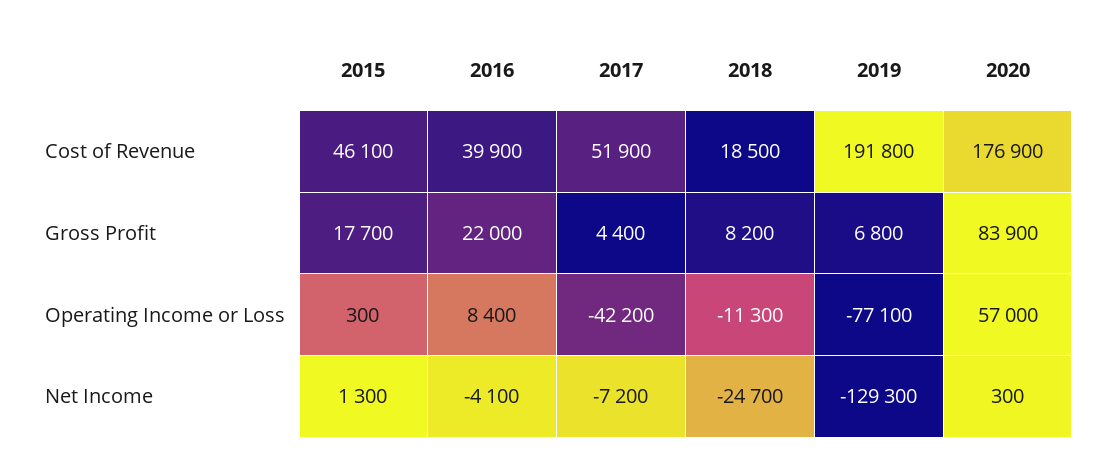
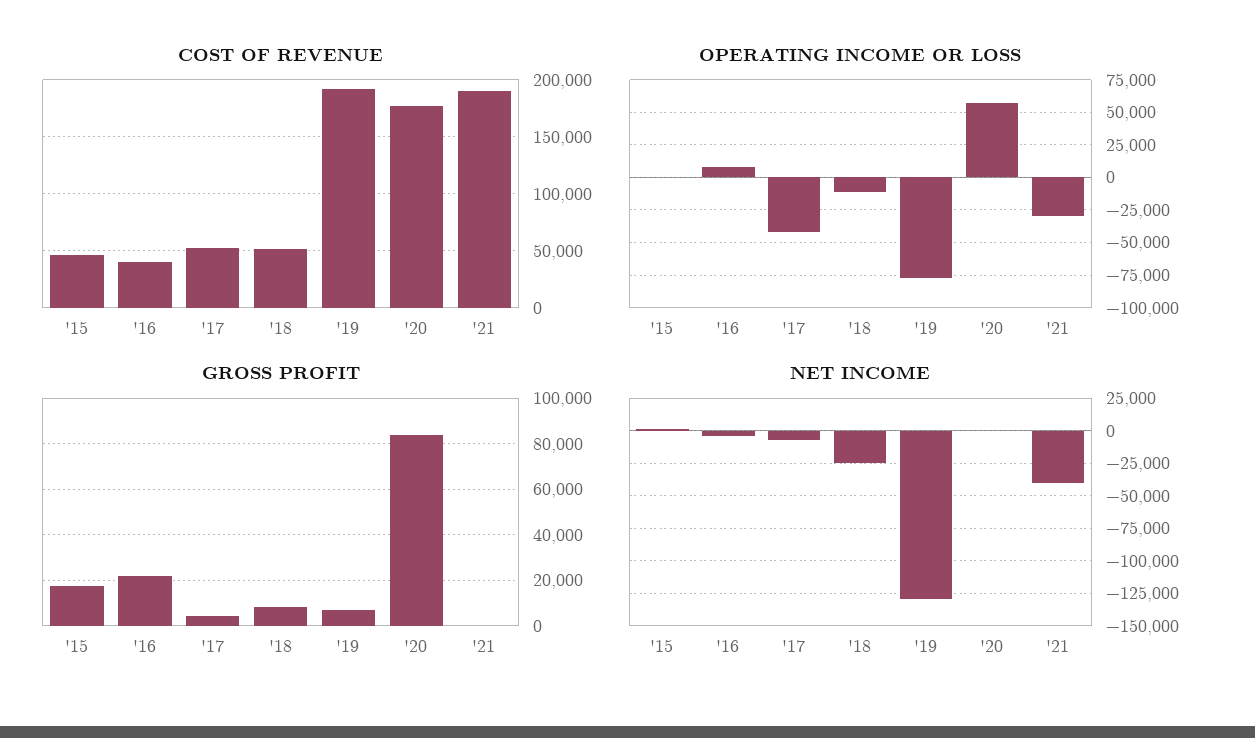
Cost of Revenue, 2018: 18500 -> 50000
Cost of Revenue, '21: none -> 190000
Operating Income or Loss, '21: none -> -30000
Gross Profit, '21: none -> 0
Net Income, '21: none -> -40000

